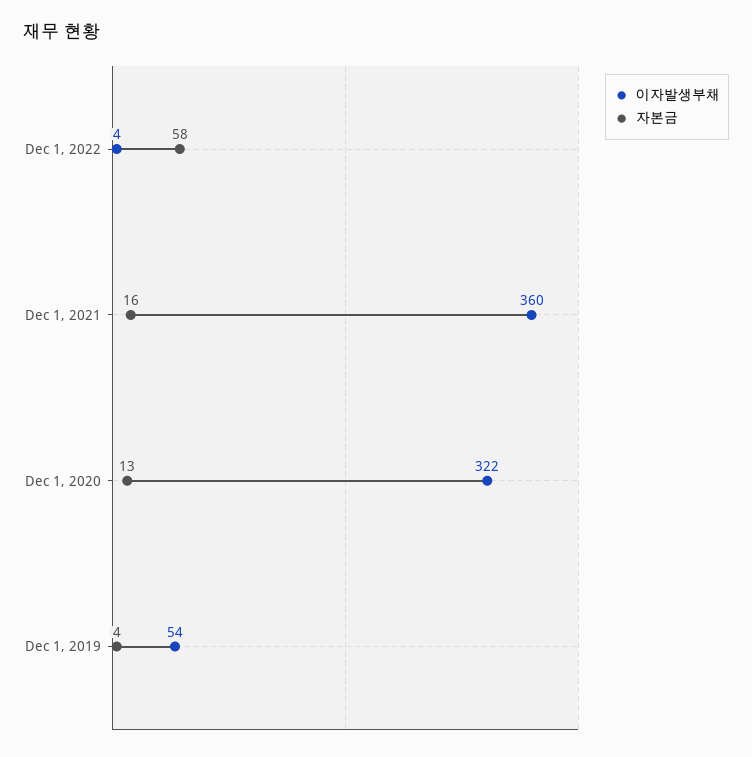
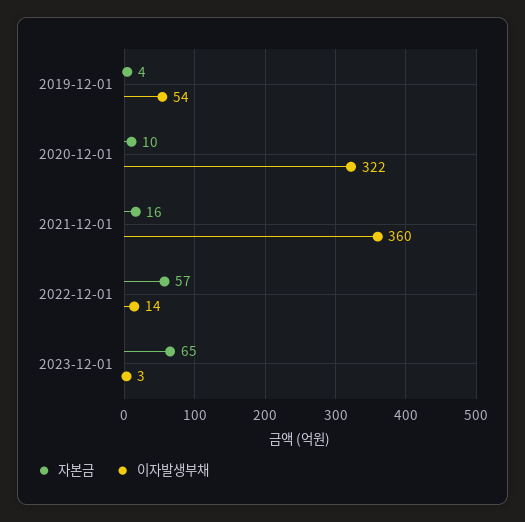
이자발생부채, Dec 1, 2022: 4 -> 14
자본금, Dec 1, 2022: 58 -> 57
자본금, Dec 1, 2020: 13 -> 10
자본금, 2023-12-01: none -> 65
이자발생부채, 2023-12-01: none -> 3

